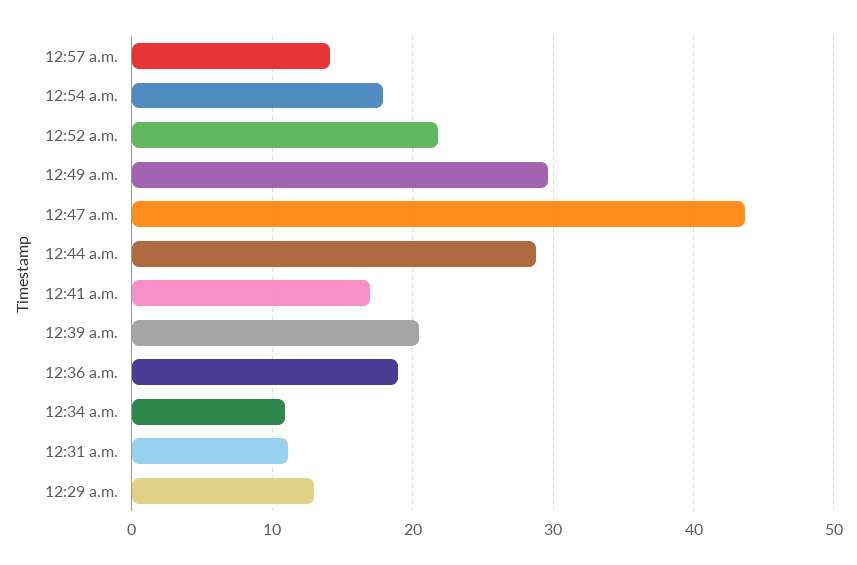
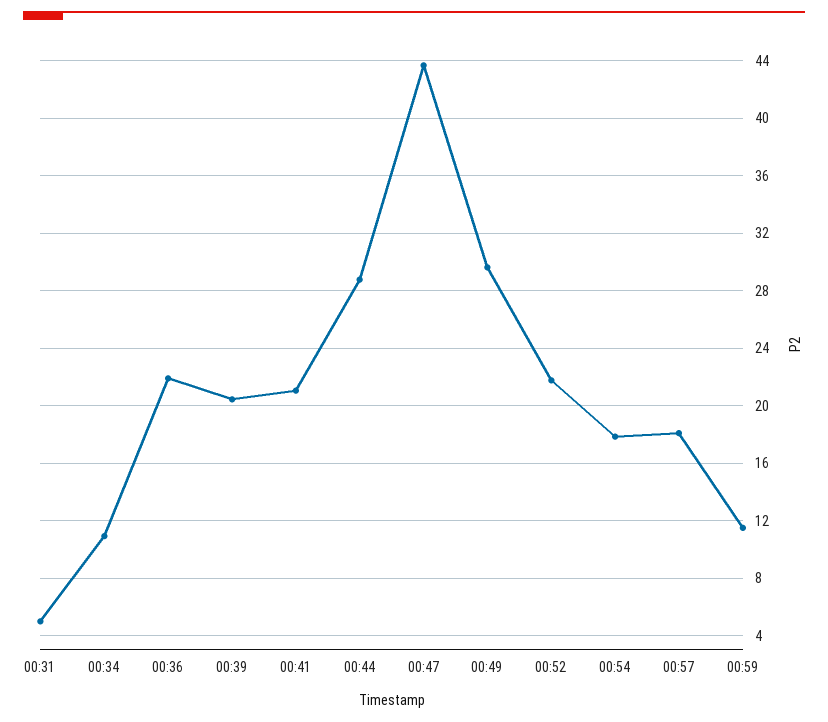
12:57 a.m.: 14 -> 18
12:41 a.m.: 17 -> 21
12:36 a.m.: 19 -> 22
12:31 a.m.: 11 -> 5
12:29 a.m.: 13 -> none
00:59: none -> 11.5

